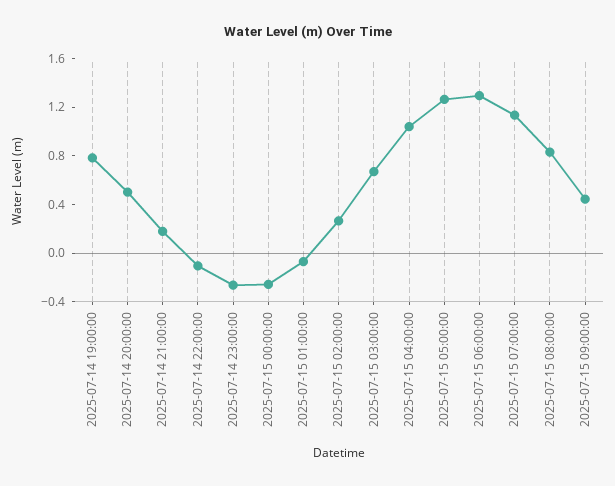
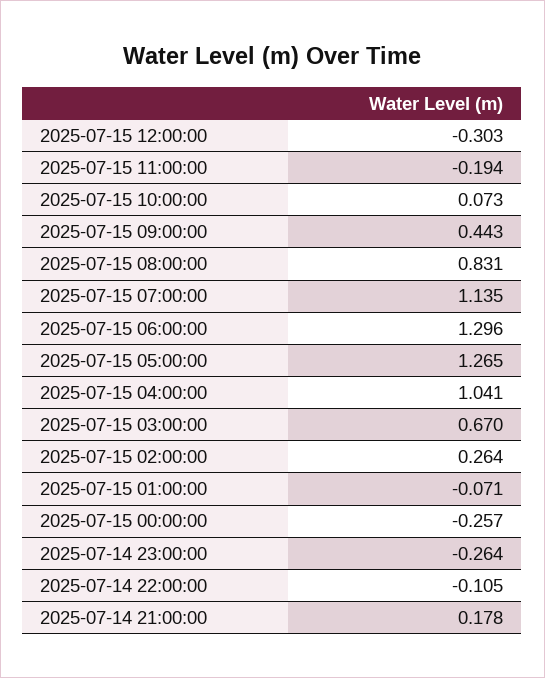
2025-07-14 19:00:00: 0.8 -> none
2025-07-14 20:00:00: 0.5 -> none
2025-07-15 12:00:00: none -> -0.303
2025-07-15 11:00:00: none -> -0.194
2025-07-15 10:00:00: none -> 0.073

